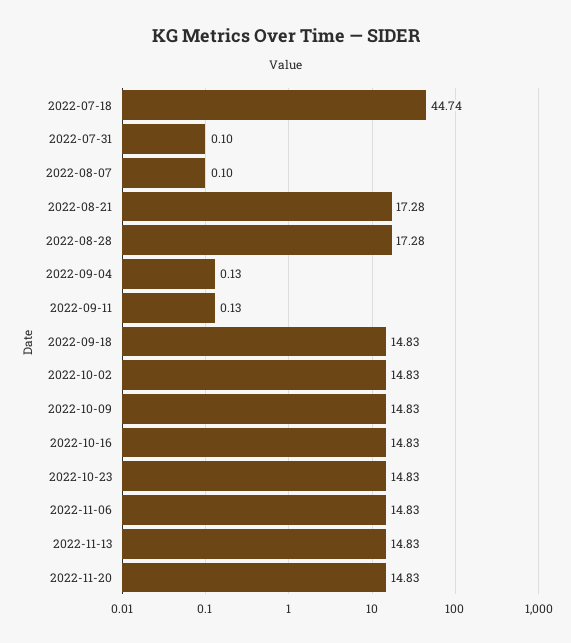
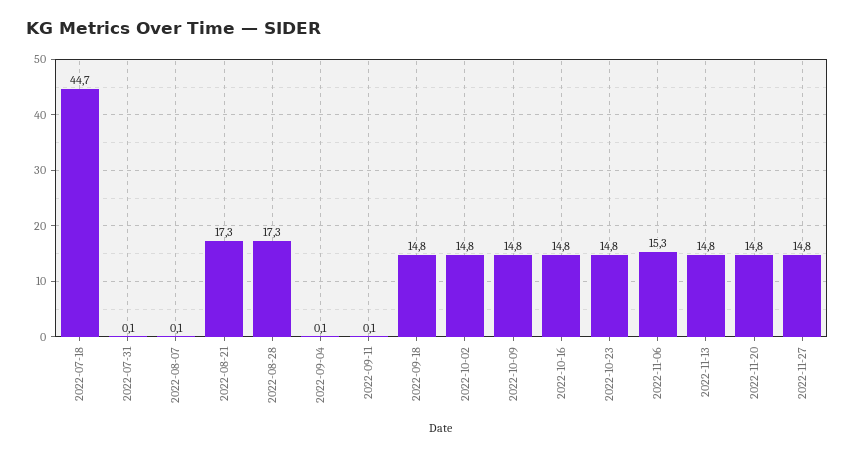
2022-11-06: 14.83 -> 15.3
2022-11-27: none -> 14.8

